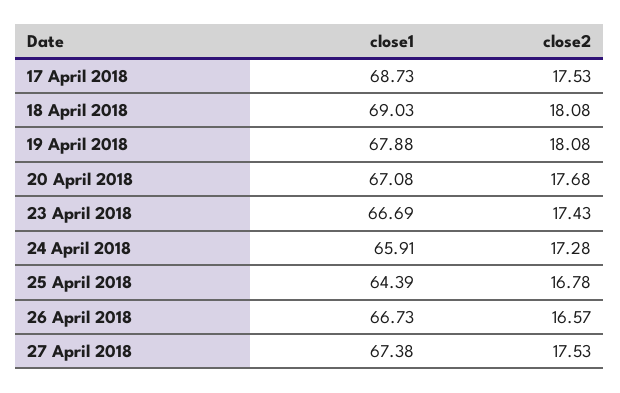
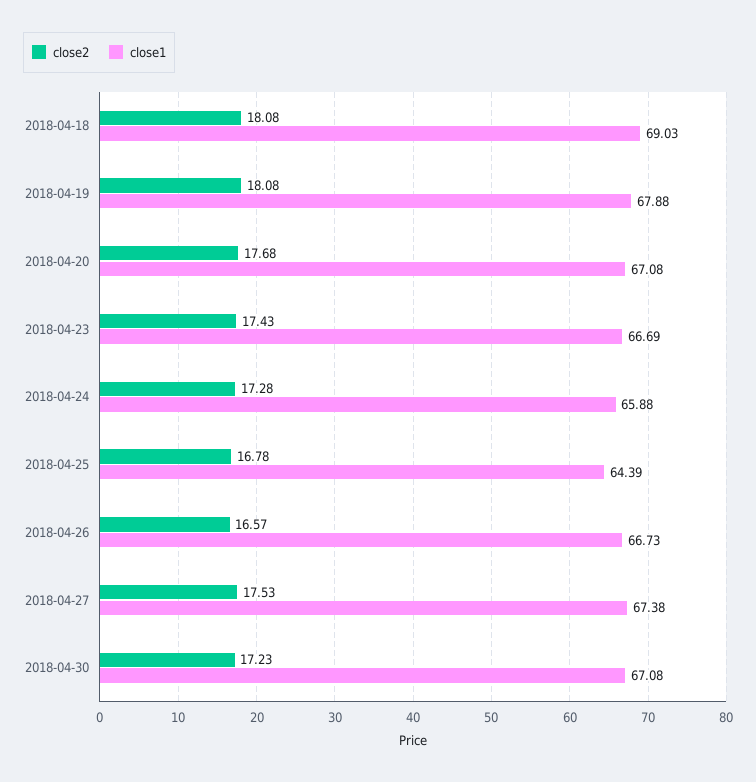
close1, 17 April 2018: 68.73 -> none
close2, 17 April 2018: 17.53 -> none
close1, 24 April 2018: 65.91 -> 65.88
close2, 2018-04-30: none -> 17.23
close1, 2018-04-30: none -> 67.08

